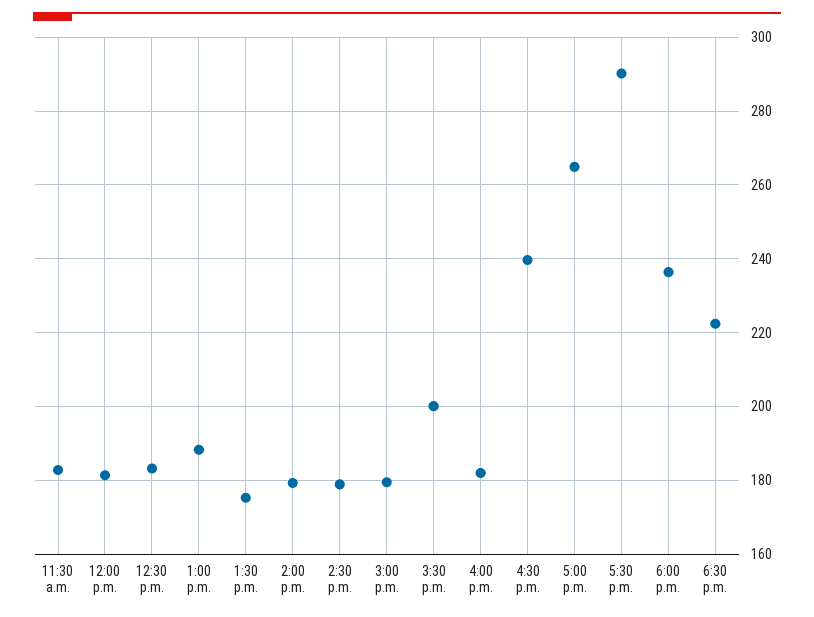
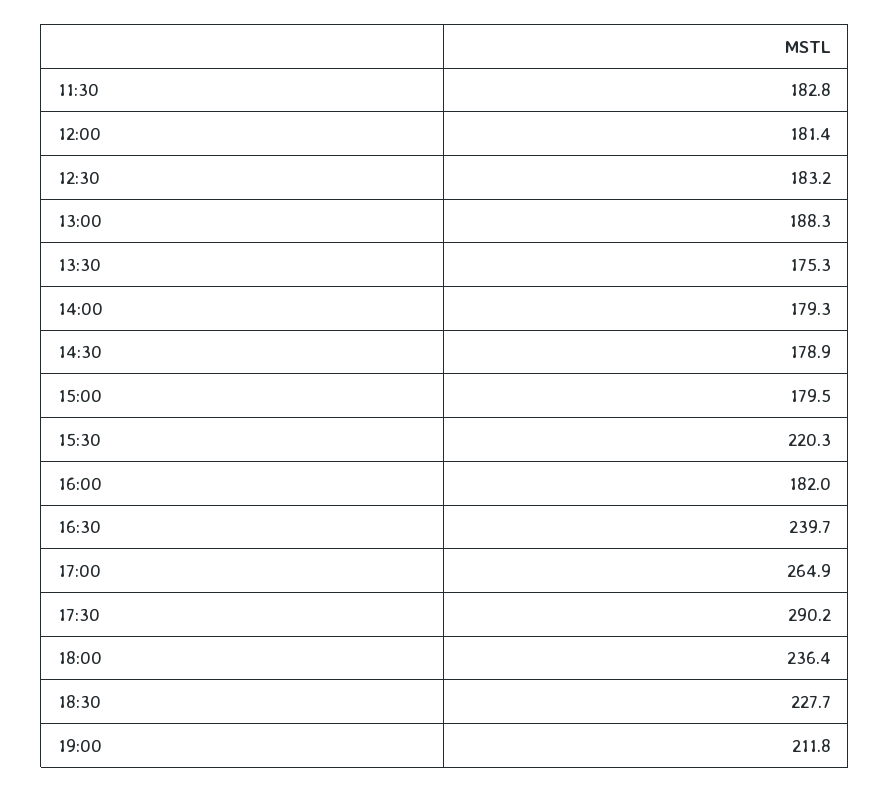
3:30 p.m.: 200 -> 220.3
6:30 p.m.: 222 -> 227.7
19:00: none -> 211.8

